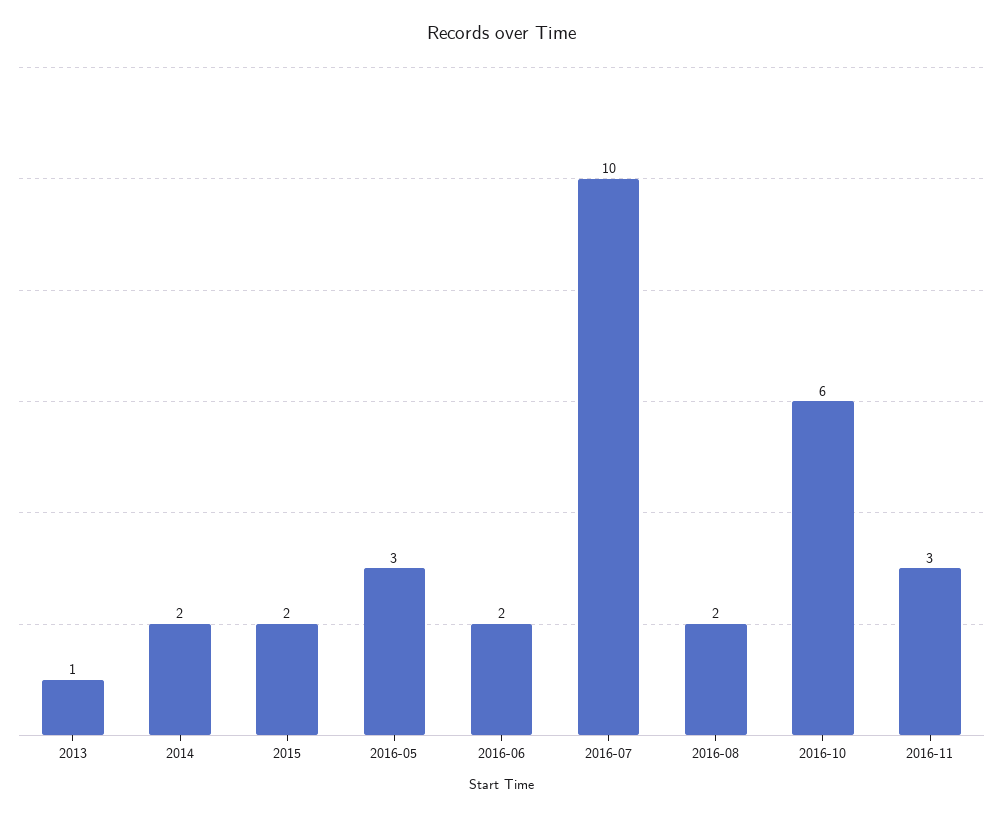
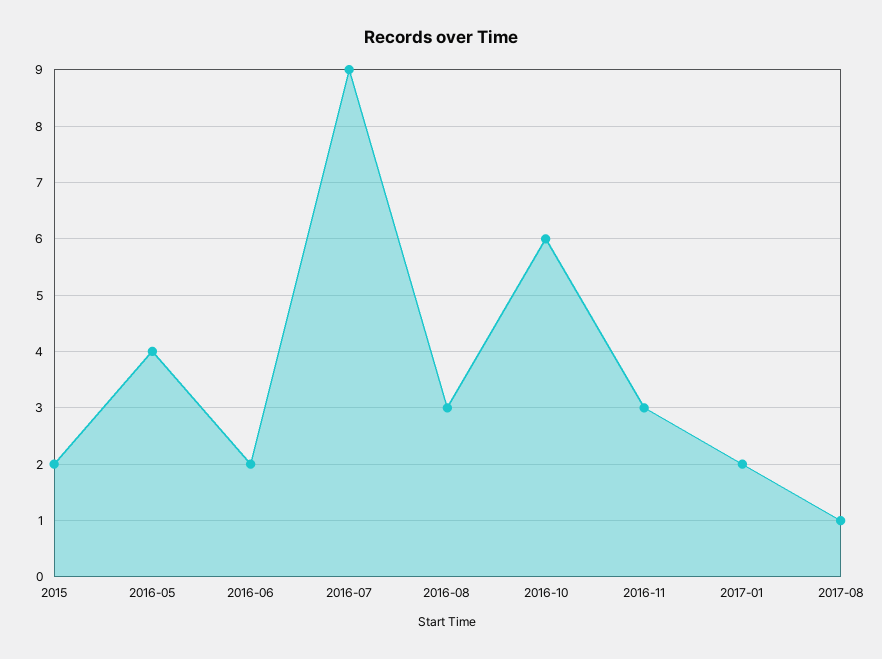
2013: 1 -> none
2014: 2 -> none
2016-05: 3 -> 4
2016-07: 10 -> 9
2016-08: 2 -> 3
2017-01: none -> 2
2017-08: none -> 1

